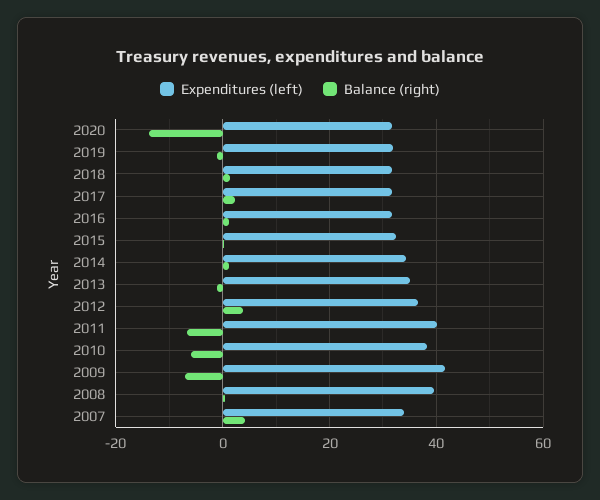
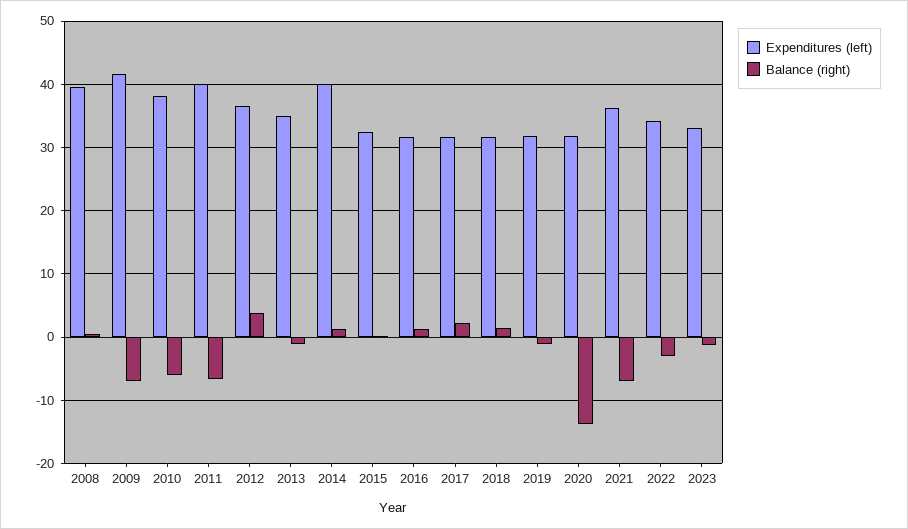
Expenditures (left), 2014: 34 -> 40
Expenditures (left), 2007: 34 -> none
Balance (right), 2007: 4 -> none
Expenditures (left), 2021: none -> 36
Balance (right), 2021: none -> -7
Expenditures (left), 2022: none -> 34
Balance (right), 2022: none -> -3
Expenditures (left), 2023: none -> 33
Balance (right), 2023: none -> -1

